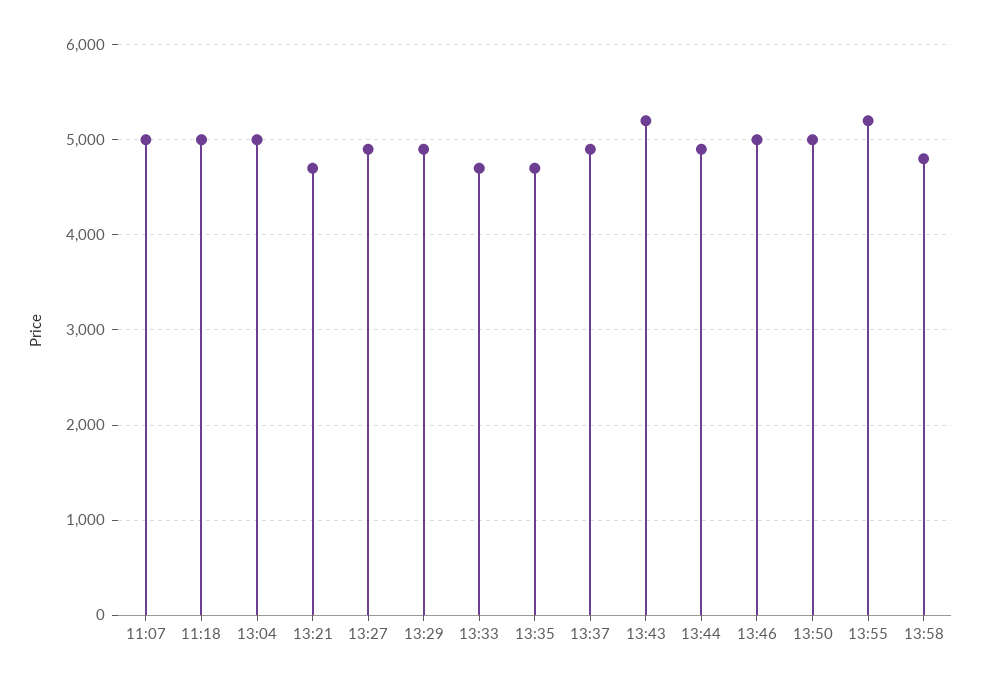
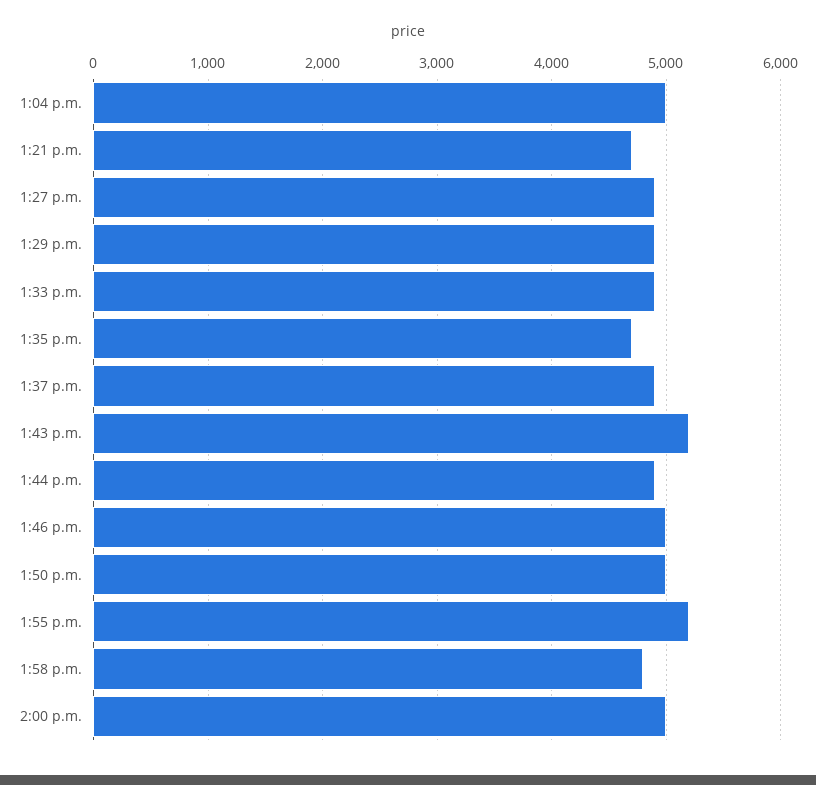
11:07: 5000 -> none
11:18: 5000 -> none
13:33: 4700 -> 4900
2:00 p.m.: none -> 5000

